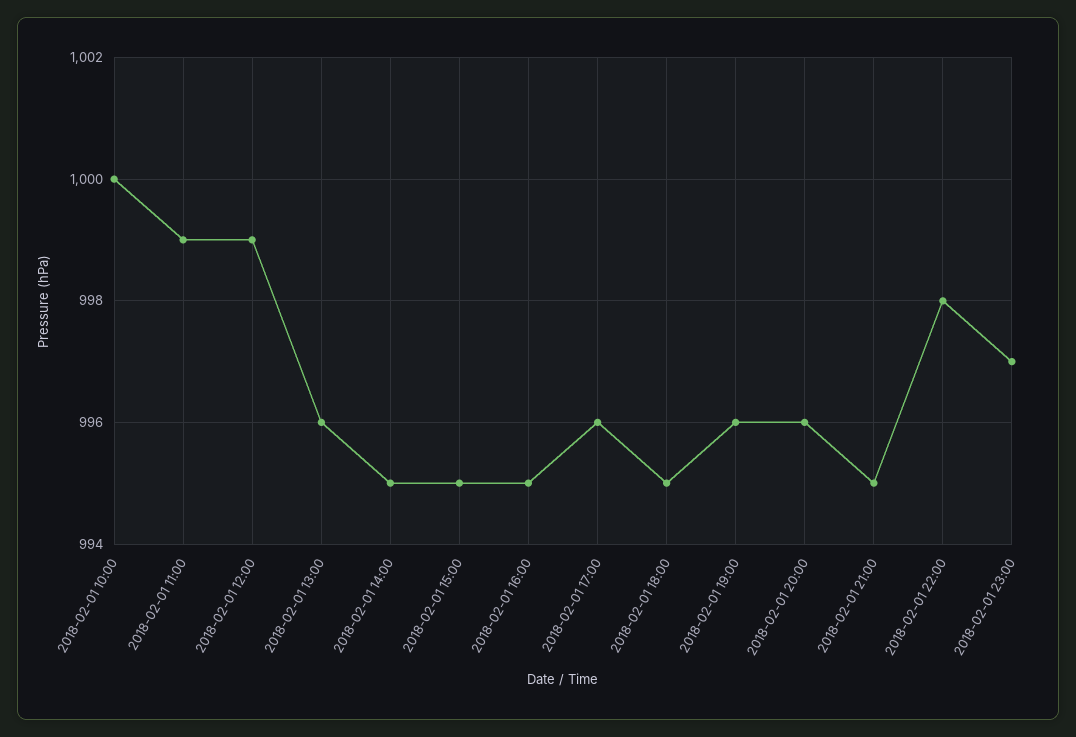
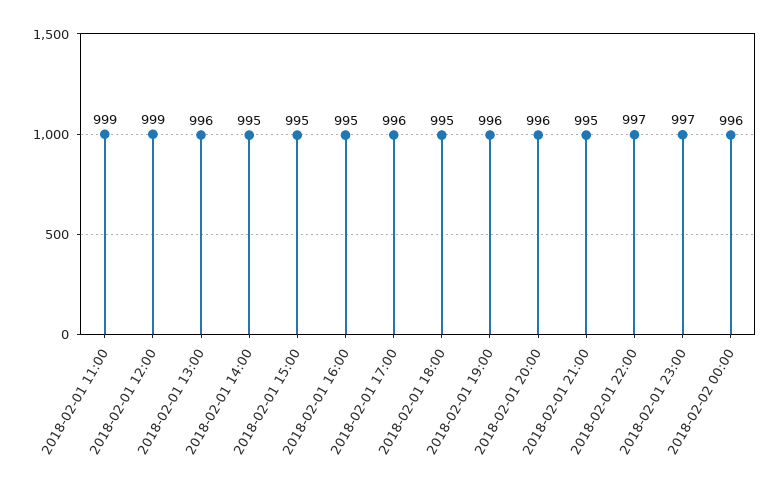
2018-02-01 10:00: 1000 -> none
2018-02-01 22:00: 998 -> 997
2018-02-02 00:00: none -> 996

